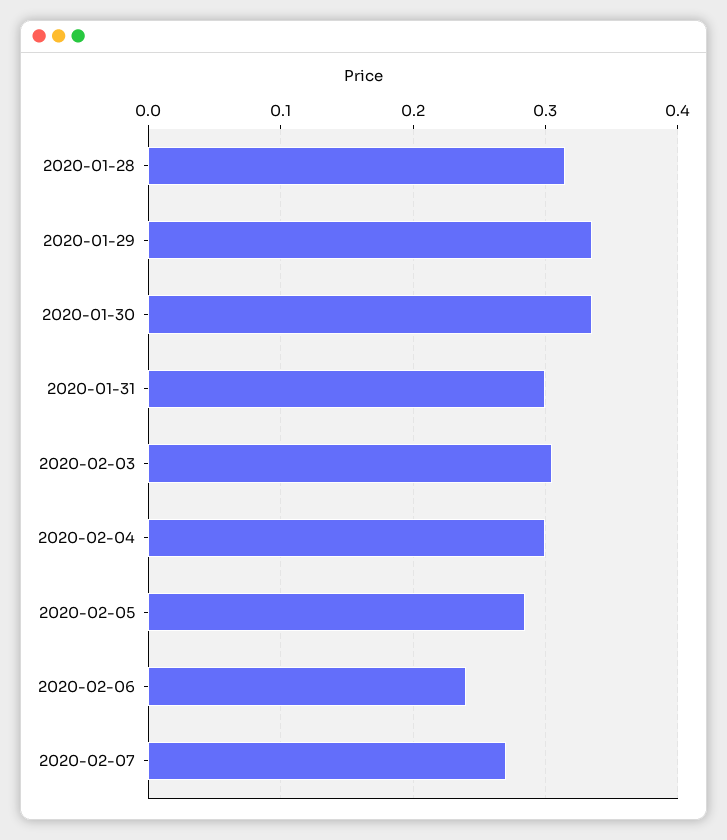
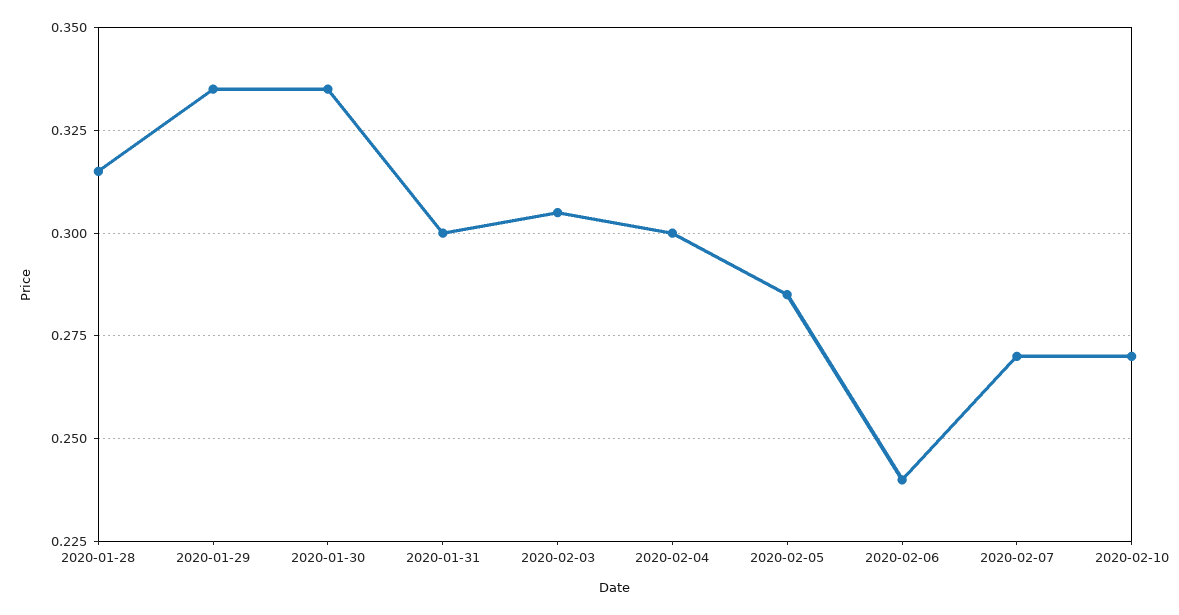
2020-02-10: none -> 0.27

